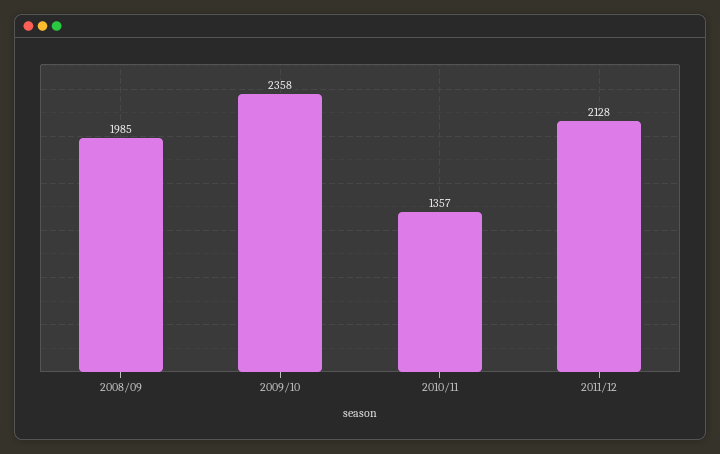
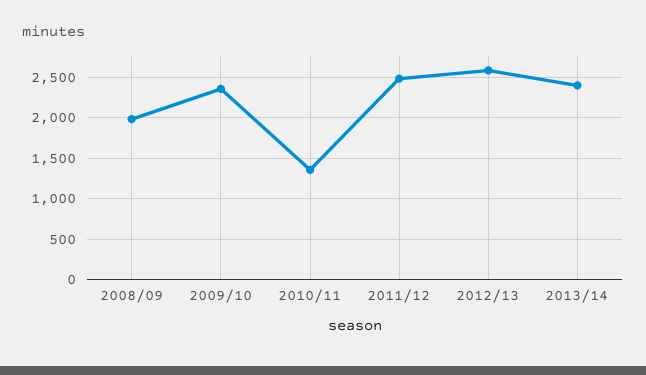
2011/12: 2128 -> 2500
2012/13: none -> 2600
2013/14: none -> 2400

